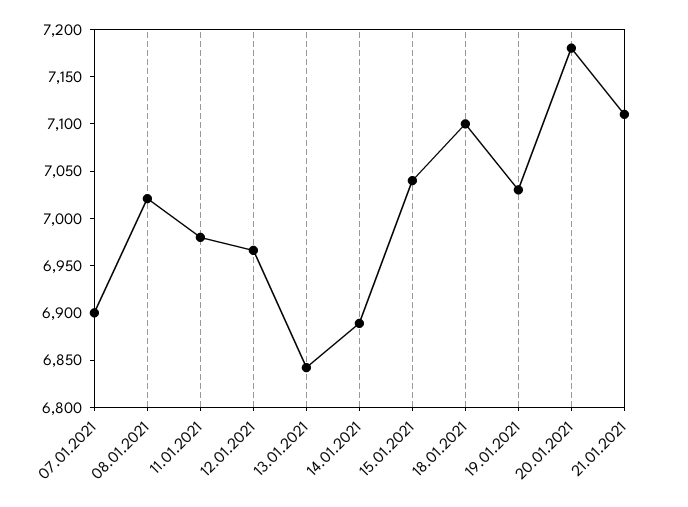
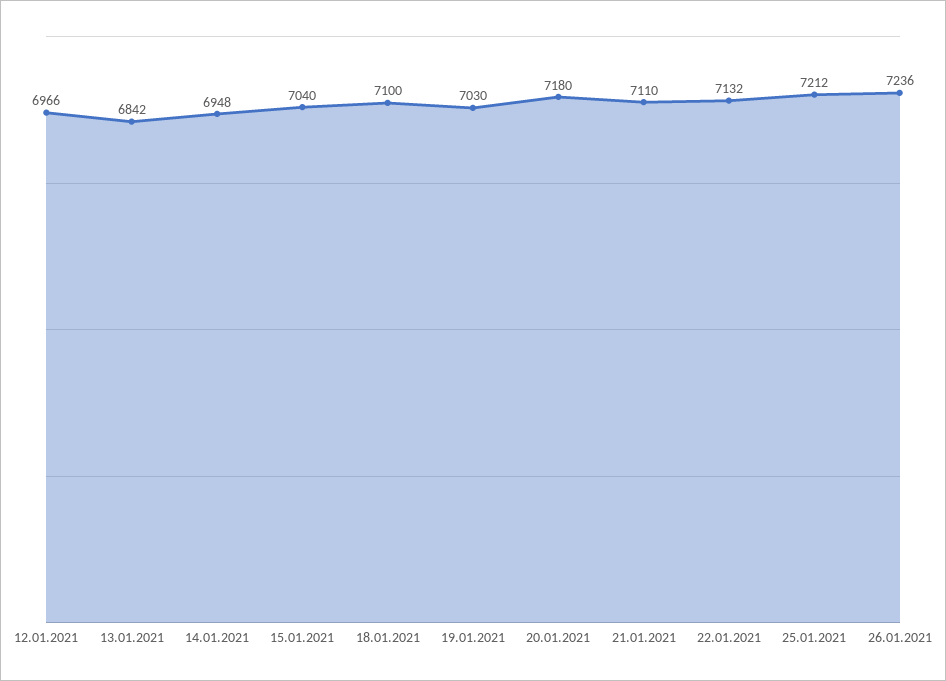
07.01.2021: 6900 -> none
08.01.2021: 7020 -> none
11.01.2021: 6980 -> none
14.01.2021: 6890 -> 6948
22.01.2021: none -> 7132
25.01.2021: none -> 7212
26.01.2021: none -> 7236

